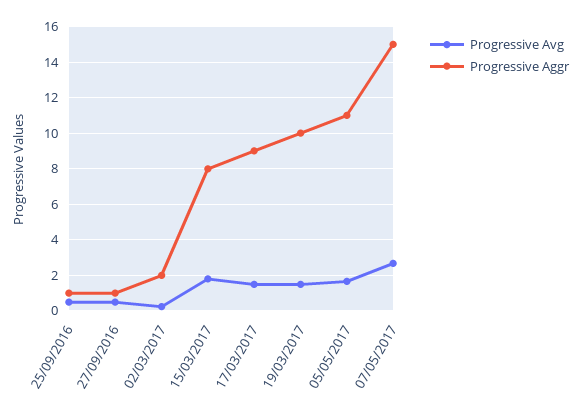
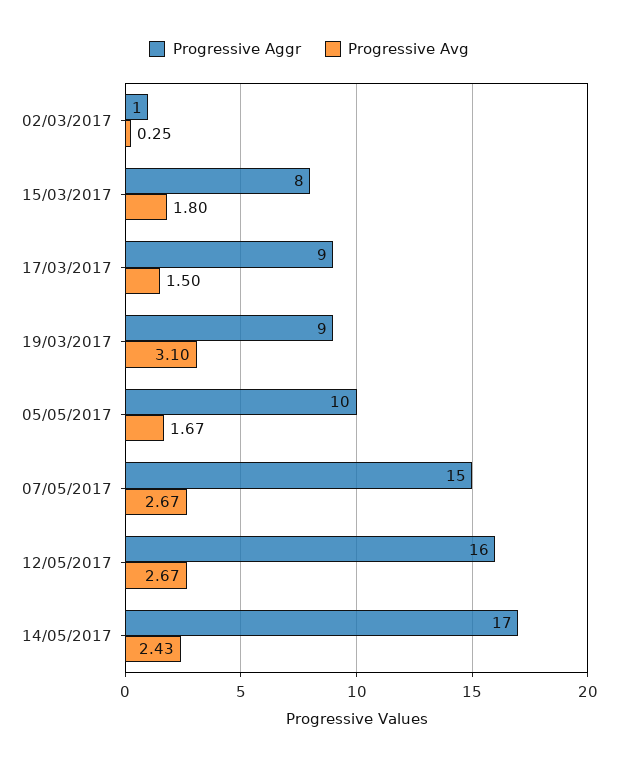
Progressive Avg, 25/09/2016: 0.5 -> none
Progressive Aggr, 25/09/2016: 1 -> none
Progressive Avg, 27/09/2016: 0.5 -> none
Progressive Aggr, 27/09/2016: 1 -> none
Progressive Aggr, 02/03/2017: 2 -> 1
Progressive Avg, 19/03/2017: 1.5 -> 3.1
Progressive Aggr, 19/03/2017: 10 -> 9
Progressive Aggr, 05/05/2017: 11 -> 10
Progressive Aggr, 12/05/2017: none -> 16
Progressive Avg, 12/05/2017: none -> 2.67
Progressive Aggr, 14/05/2017: none -> 17
Progressive Avg, 14/05/2017: none -> 2.43

